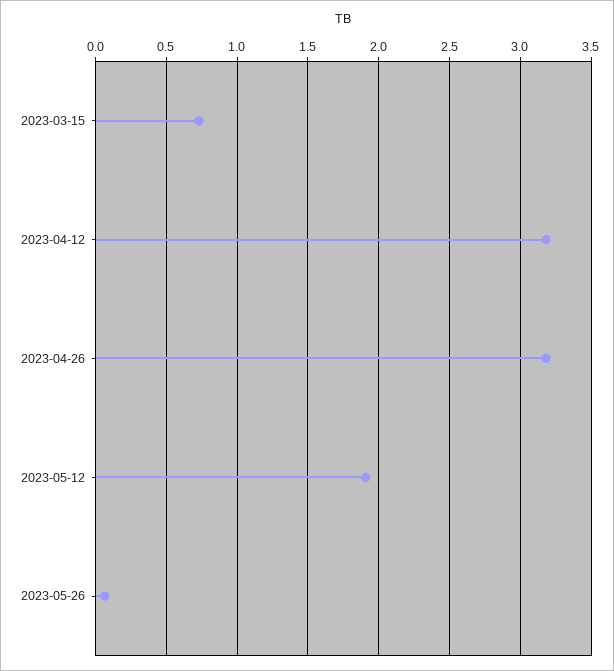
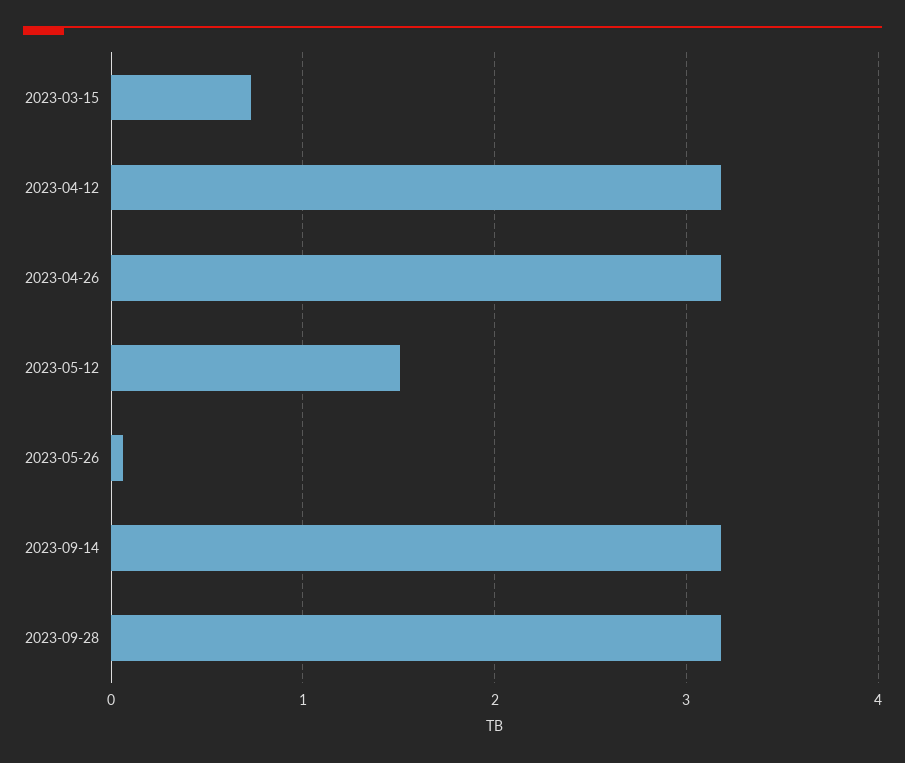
2023-05-12: 1.9 -> 1.5
2023-09-14: none -> 3.2
2023-09-28: none -> 3.2

